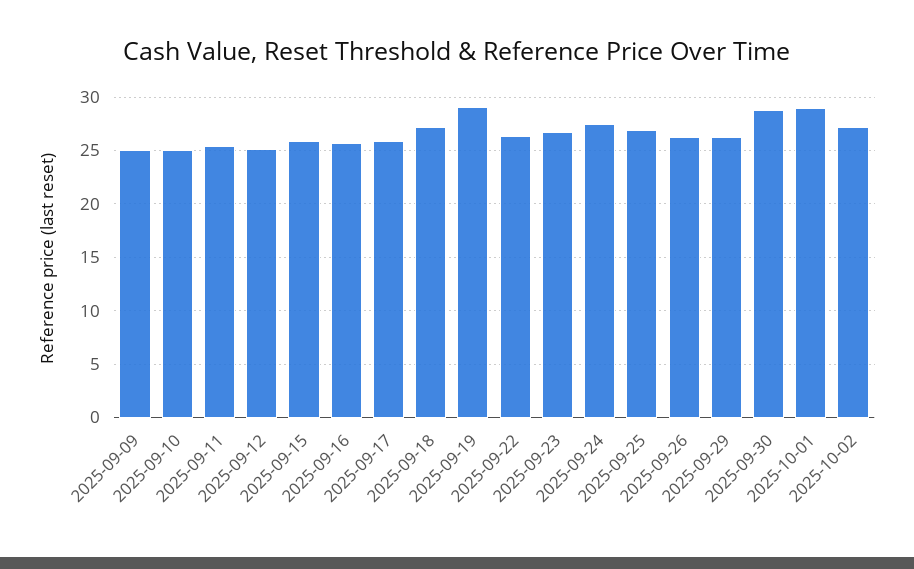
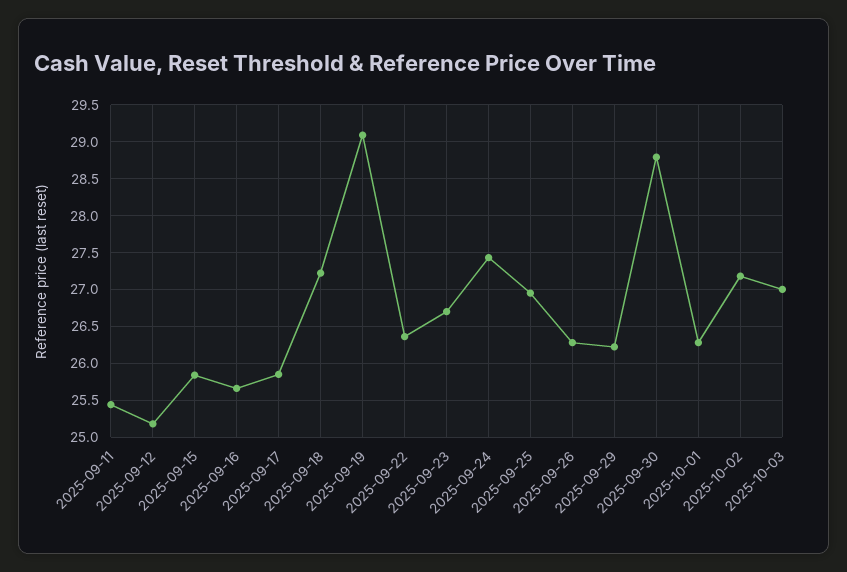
2025-09-09: 25 -> none
2025-09-10: 25 -> none
2025-10-01: 29 -> 26.3
2025-10-03: none -> 27

